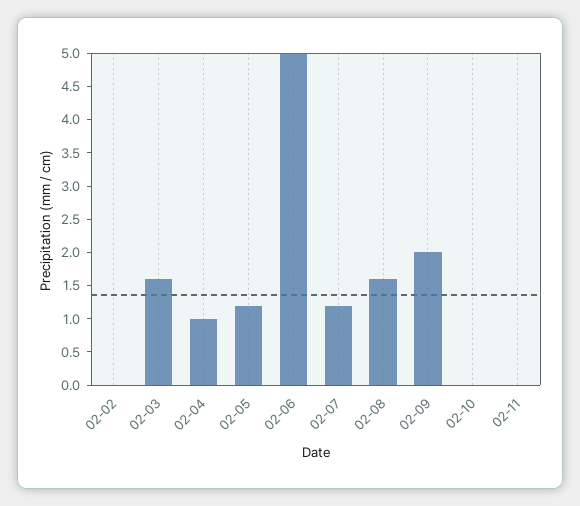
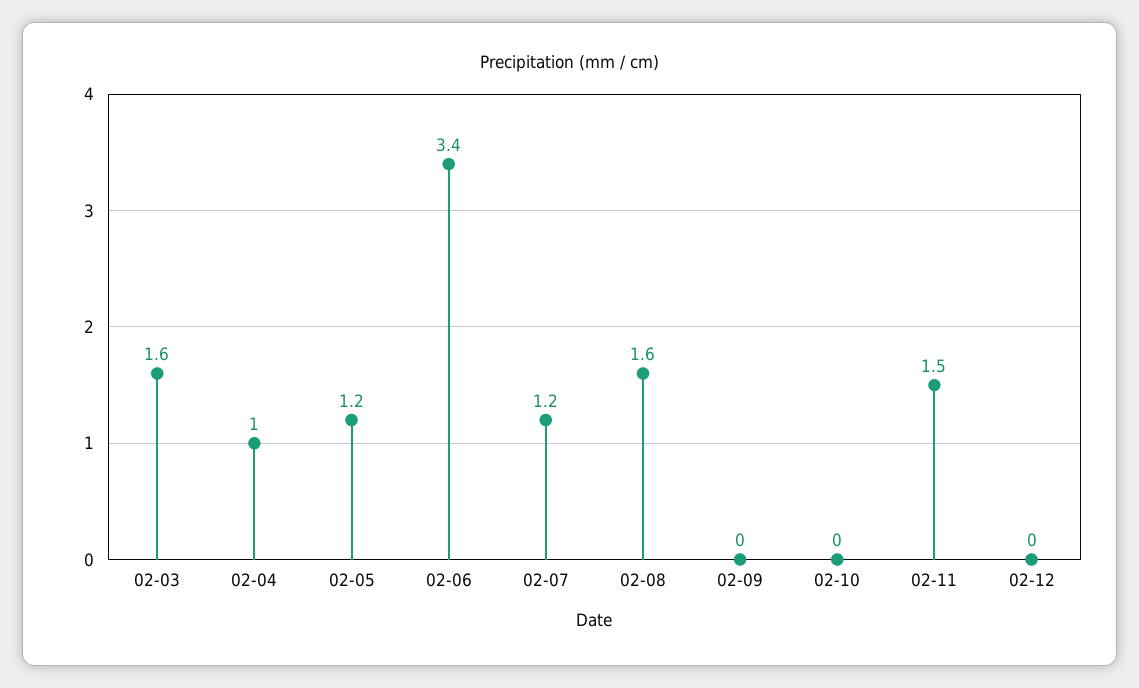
02-02: 0 -> none
02-06: 5 -> 3.4
02-09: 2 -> 0
02-11: 0 -> 1.5
02-12: none -> 0

